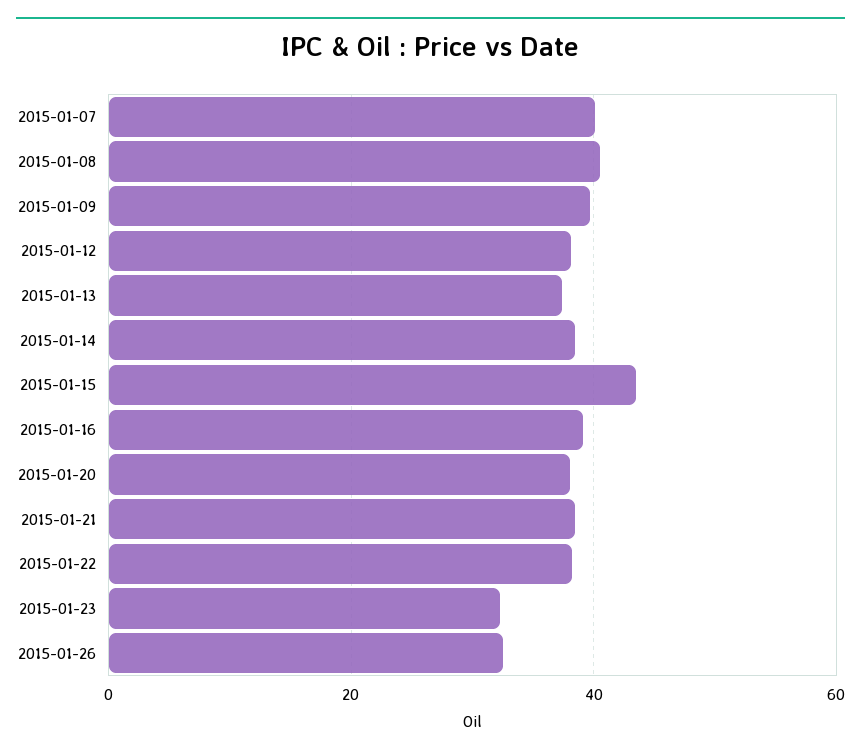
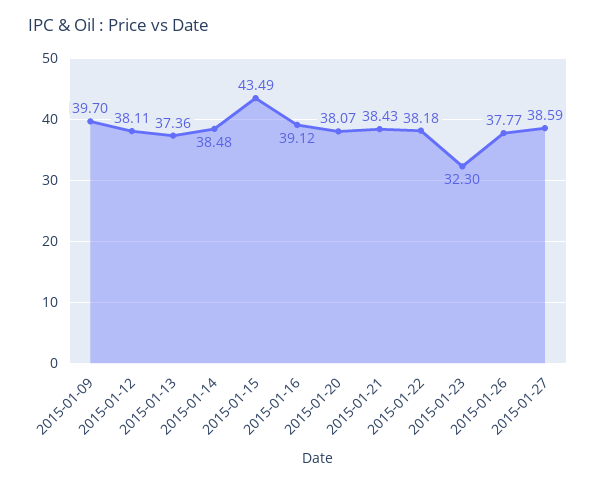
2015-01-07: 40 -> none
2015-01-08: 40 -> none
2015-01-26: 32 -> 37.77
2015-01-27: none -> 38.59

